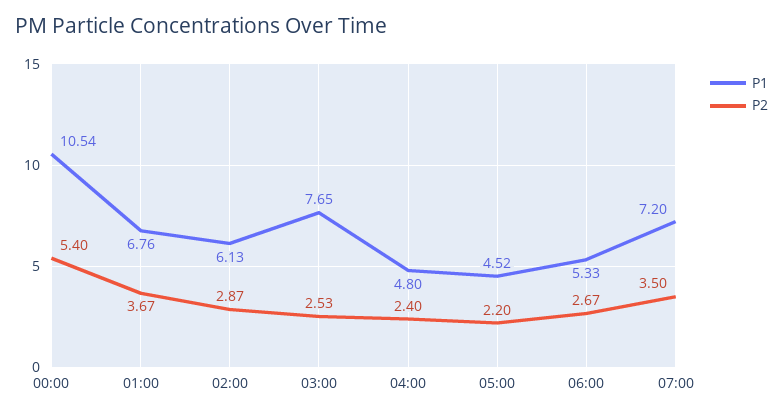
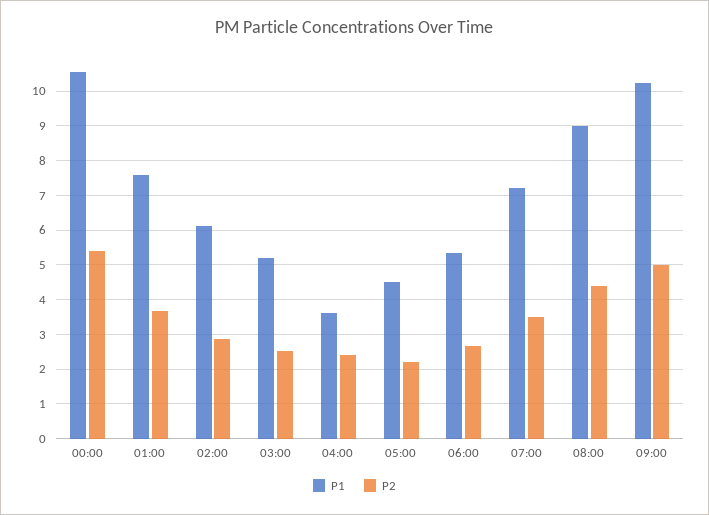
P1, 01:00: 6.76 -> 7.6
P1, 03:00: 7.65 -> 5.2
P1, 04:00: 4.8 -> 3.6
P1, 08:00: none -> 9
P2, 08:00: none -> 4.4
P1, 09:00: none -> 10.2
P2, 09:00: none -> 5

